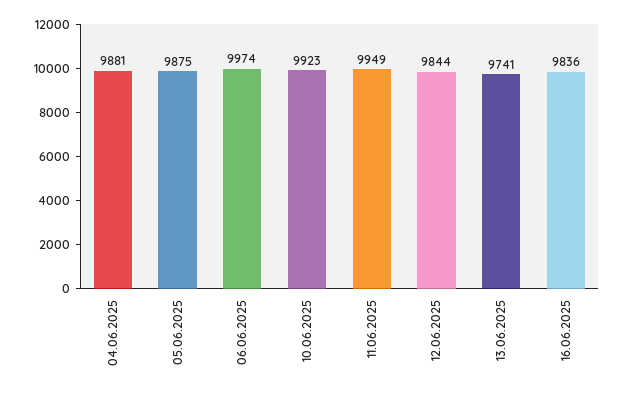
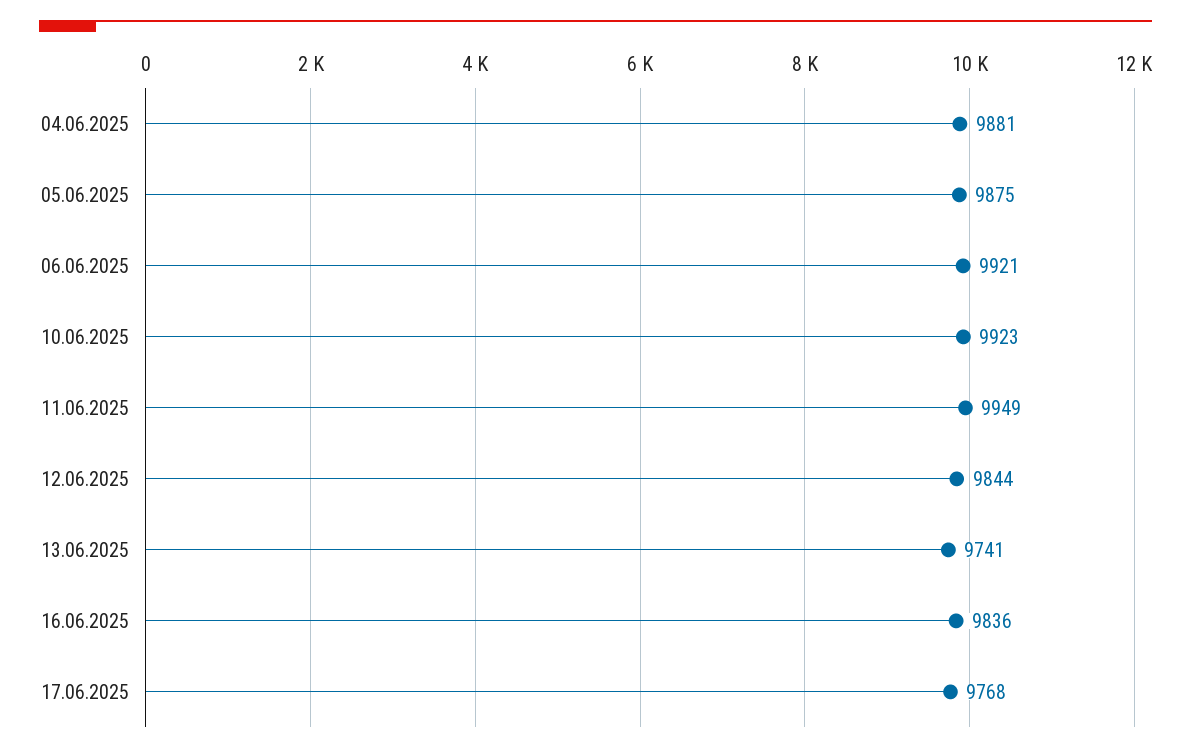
06.06.2025: 9974 -> 9921
17.06.2025: none -> 9768

